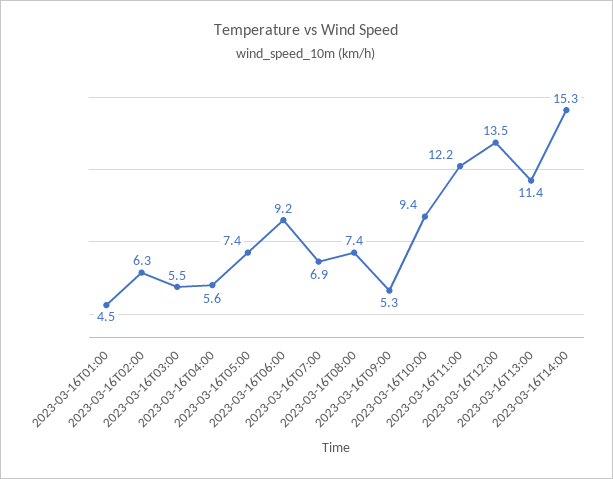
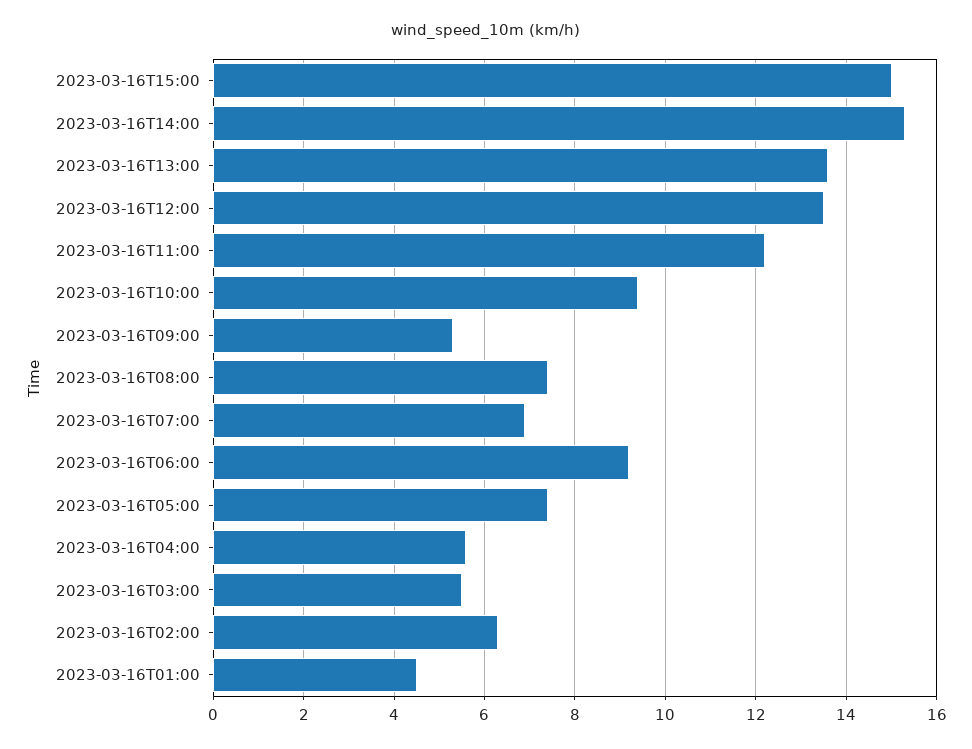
2023-03-16T13:00: 11.4 -> 13.5
2023-03-16T15:00: none -> 15

